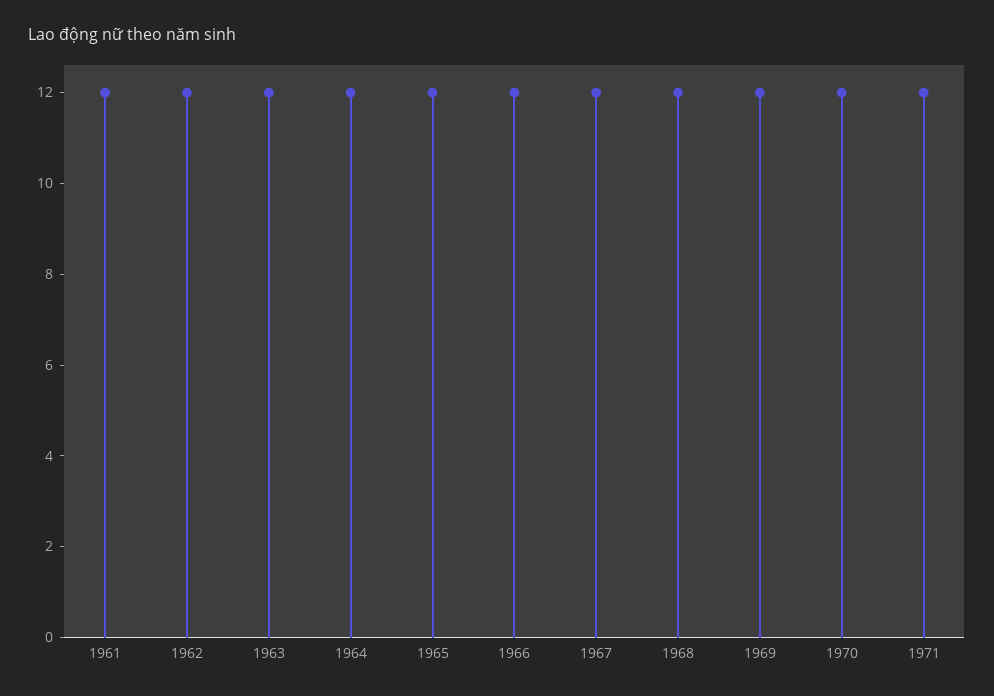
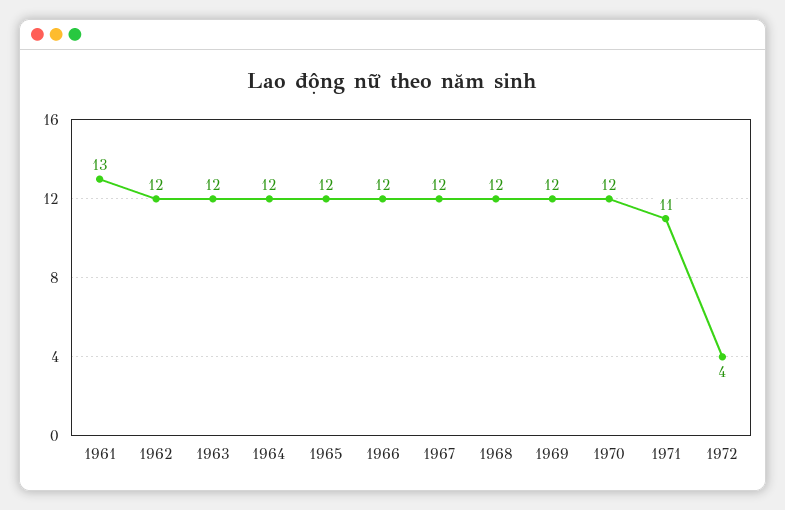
1961: 12 -> 13
1971: 12 -> 11
1972: none -> 4

